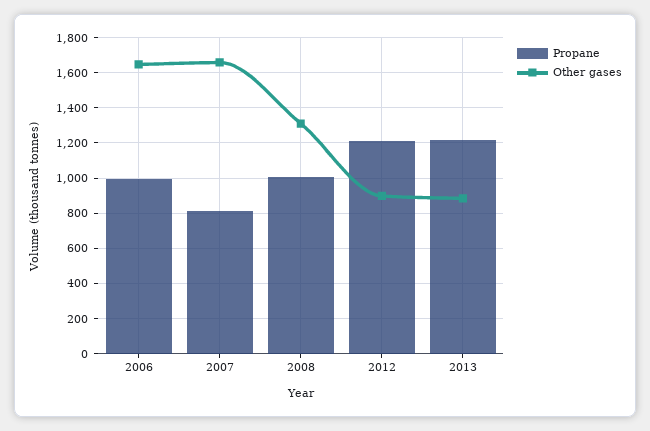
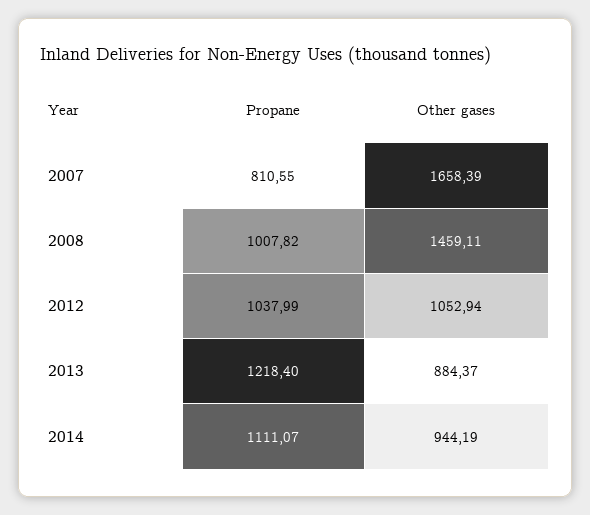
Propane, 2006: 1000 -> none
Other gases, 2006: 1650 -> none
Other gases, 2008: 1300 -> 1459.11
Propane, 2012: 1200 -> 1037.99
Other gases, 2012: 900 -> 1052.94
Propane, 2014: none -> 1111.07
Other gases, 2014: none -> 944.19

